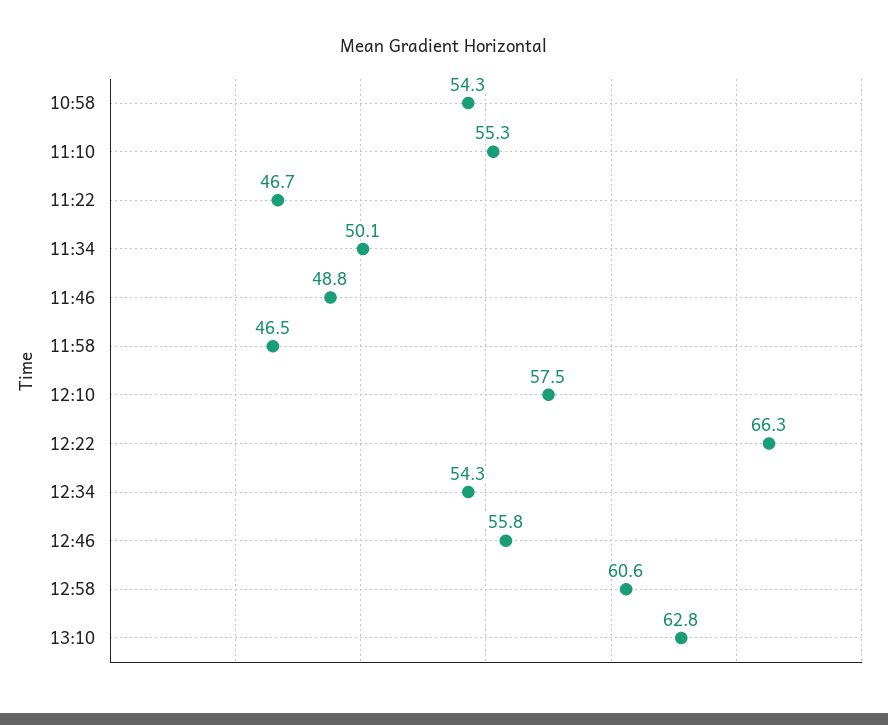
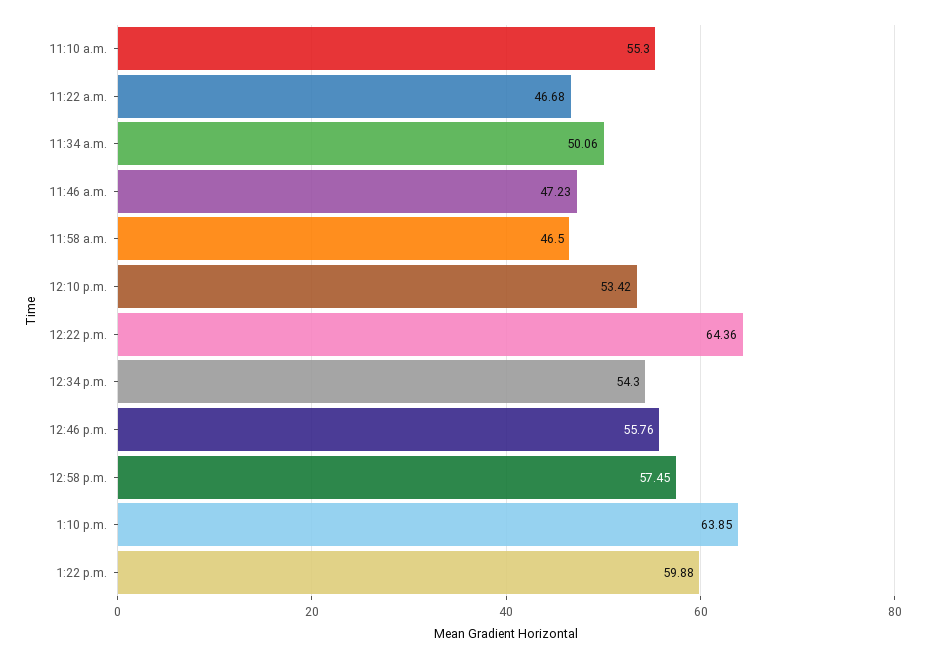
10:58: 54.3 -> none
11:46: 48.8 -> 47.23
12:10: 57.5 -> 53.42
12:22: 66.3 -> 64.36
12:58: 60.6 -> 57.45
13:10: 62.8 -> 63.85
1:22 p.m.: none -> 59.88

